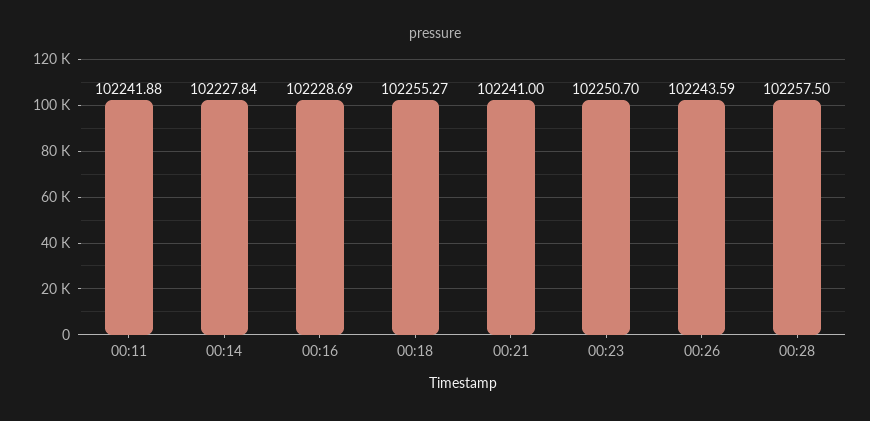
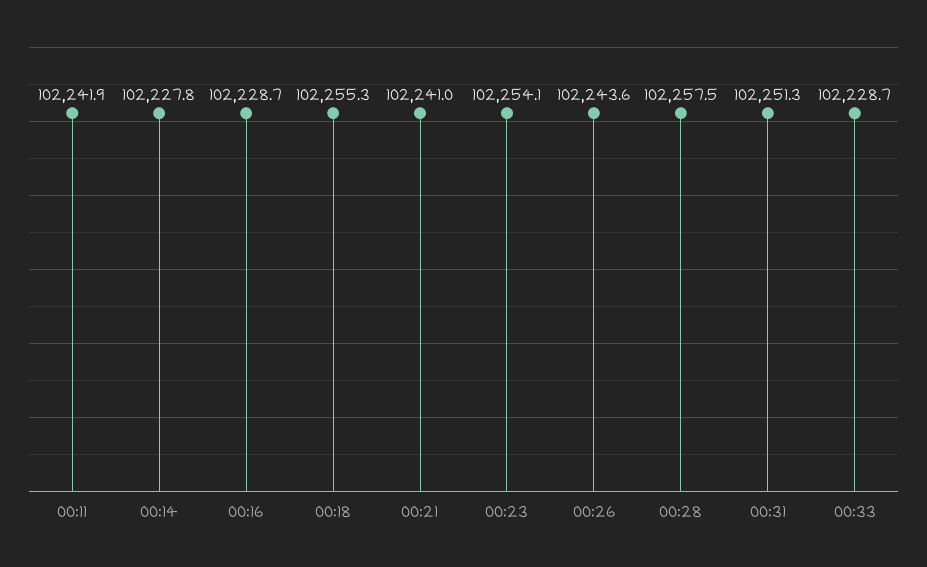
00:23: 102250.7 -> 102254.1
00:31: none -> 102251.3
00:33: none -> 102228.7

